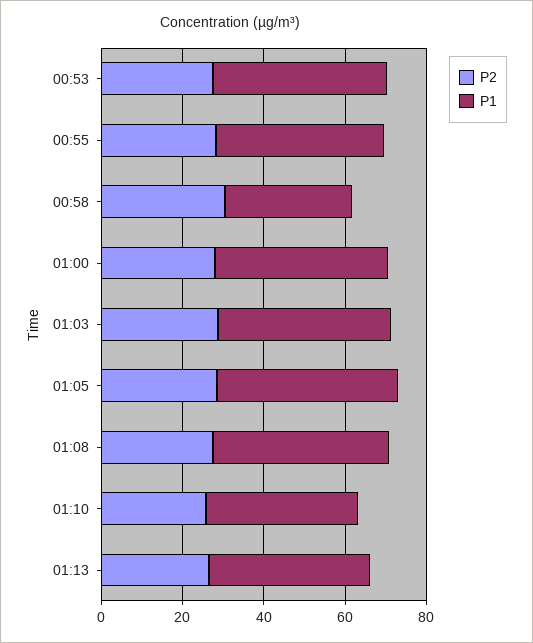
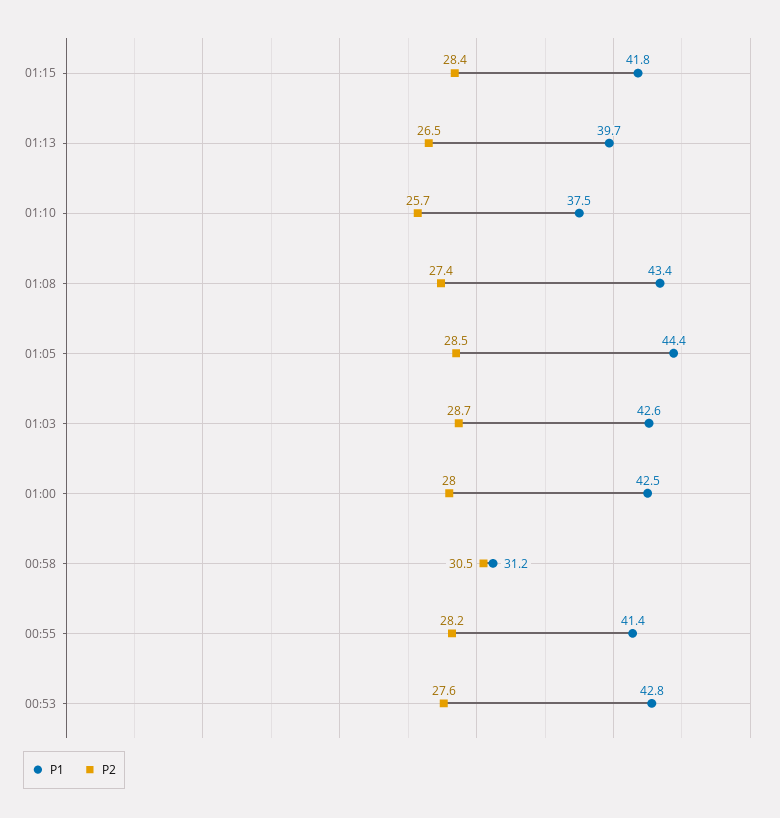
P1, 01:15: none -> 41.8
P2, 01:15: none -> 28.4

